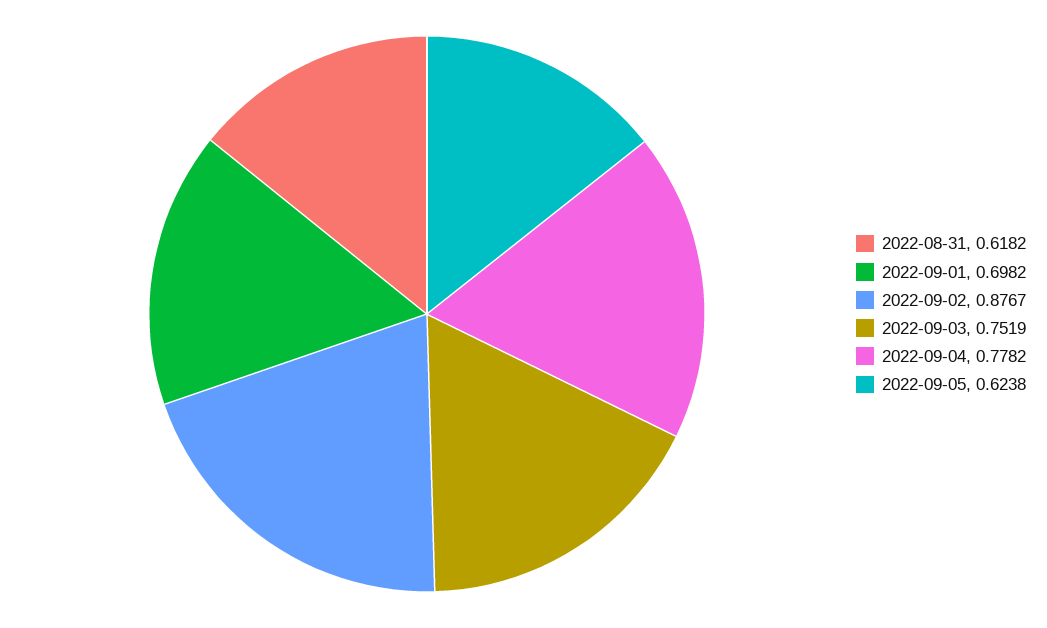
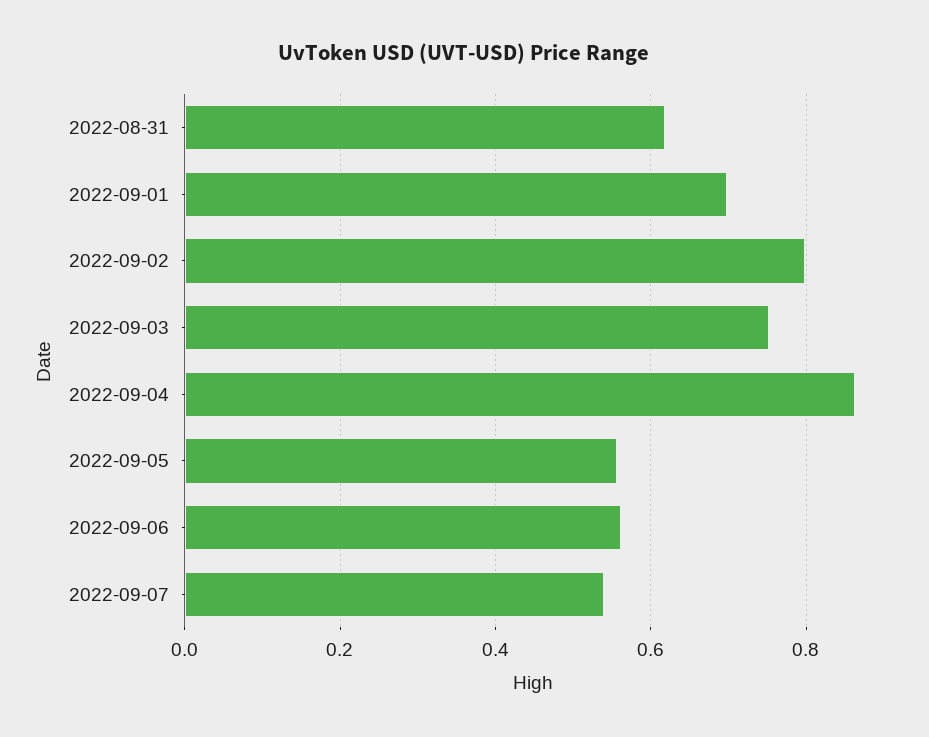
2022-09-02: 0.8767 -> 0.8
2022-09-04: 0.7782 -> 0.86
2022-09-05: 0.6238 -> 0.56
2022-09-06: none -> 0.56
2022-09-07: none -> 0.54

